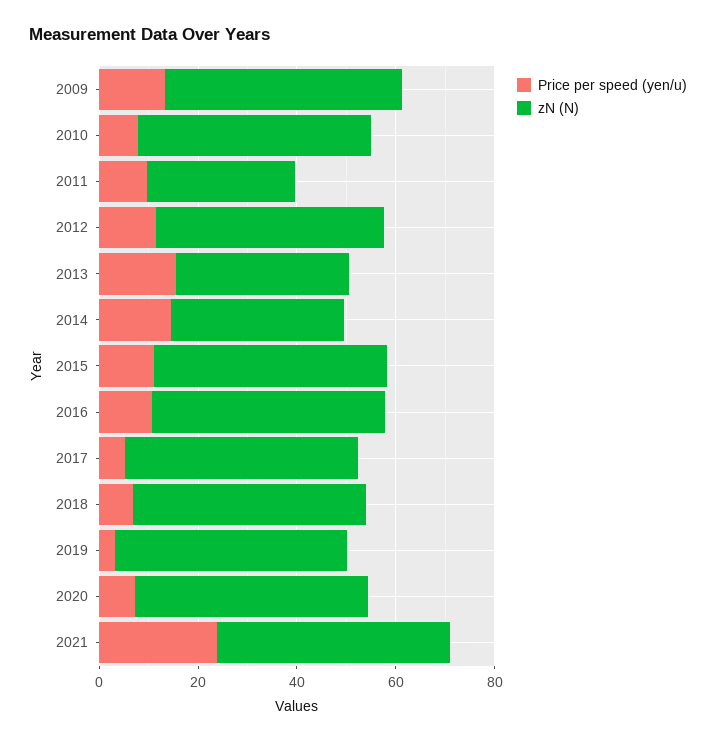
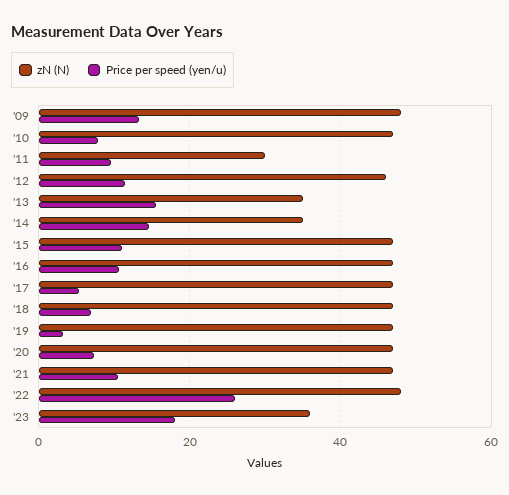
Price per speed (yen/u), 2021: 25 -> 10
zN (N), '22: none -> 48
Price per speed (yen/u), '22: none -> 26
zN (N), '23: none -> 36
Price per speed (yen/u), '23: none -> 18

